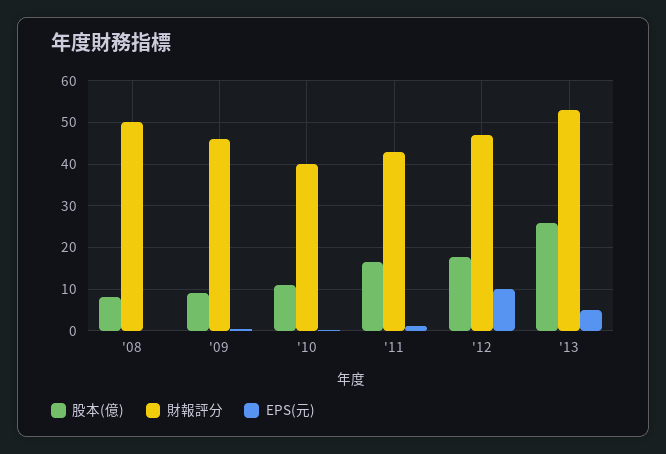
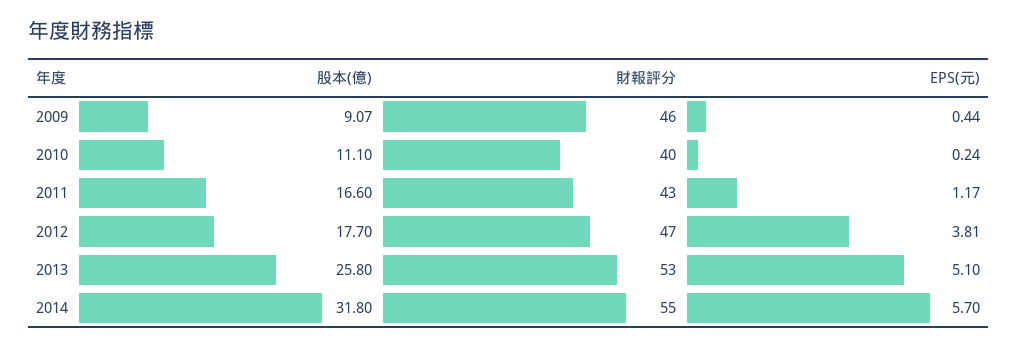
股本(億), '08: 8 -> none
財報評分, '08: 50 -> none
EPS(元), '08: 0 -> none
EPS(元), '12: 10 -> 3.81
股本(億), 2014: none -> 31.8
財報評分, 2014: none -> 55
EPS(元), 2014: none -> 5.7

